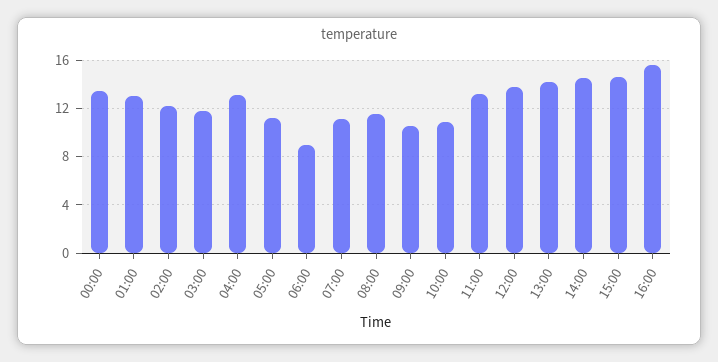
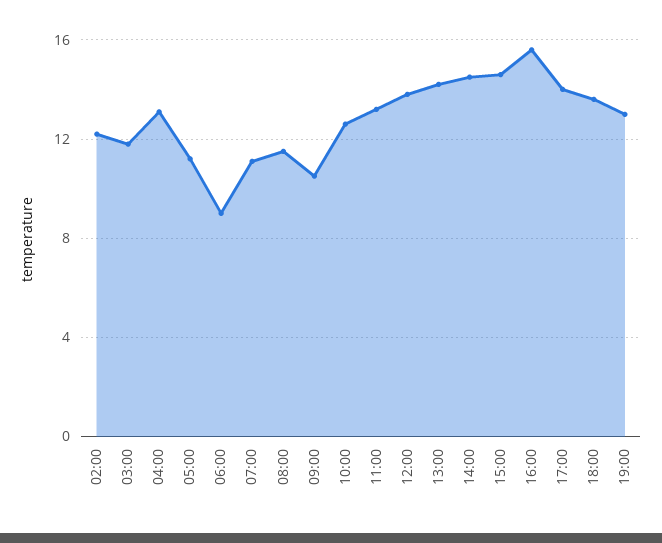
00:00: 13.5 -> none
01:00: 13 -> none
10:00: 11 -> 12.5
17:00: none -> 14
18:00: none -> 13.5
19:00: none -> 13

